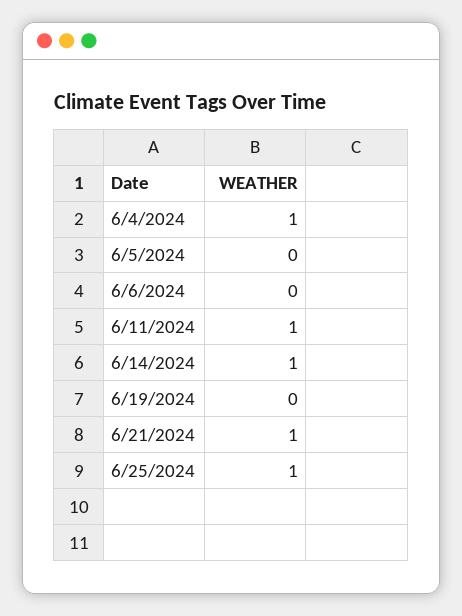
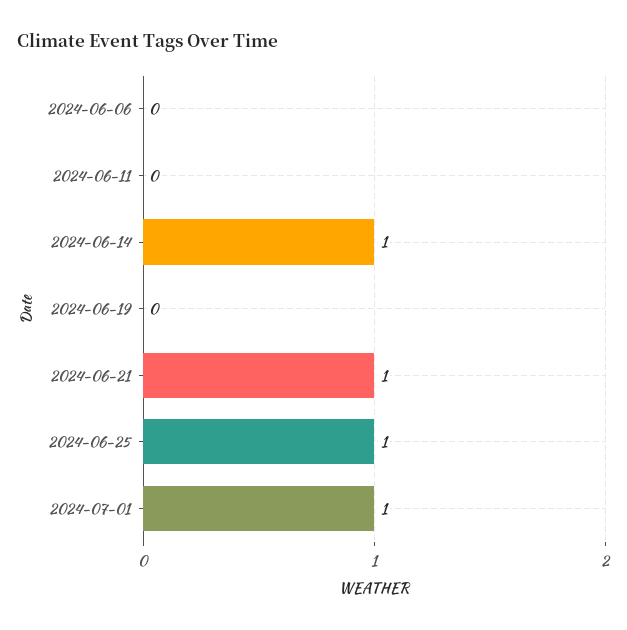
6/4/2024: 1 -> none
6/5/2024: 0 -> none
6/11/2024: 1 -> 0
2024-07-01: none -> 1

